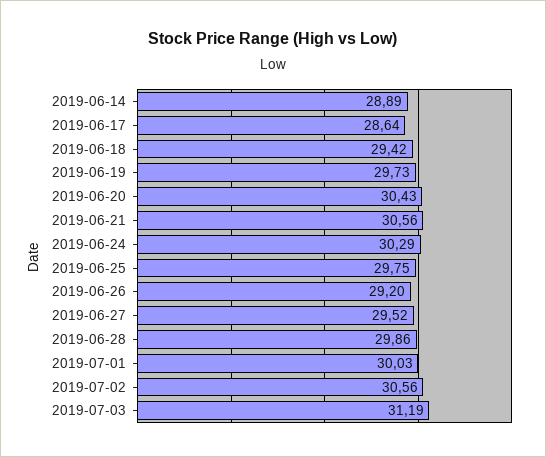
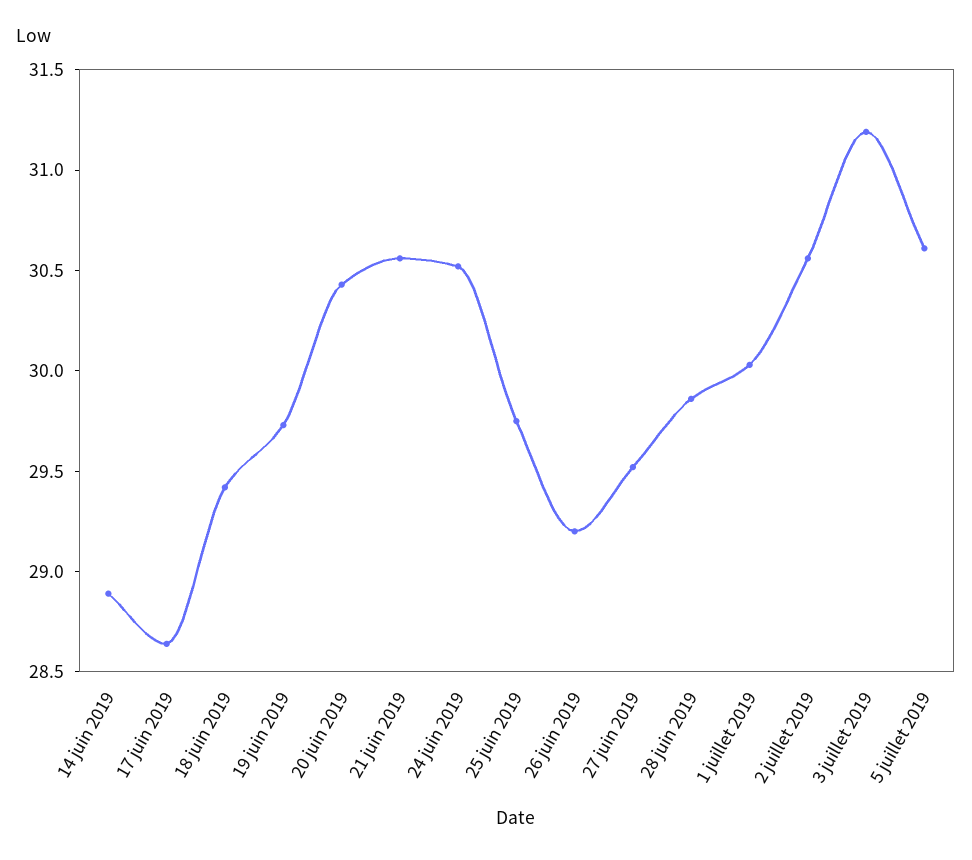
2019-06-24: 30.29 -> 30.5
5 juillet 2019: none -> 30.6

